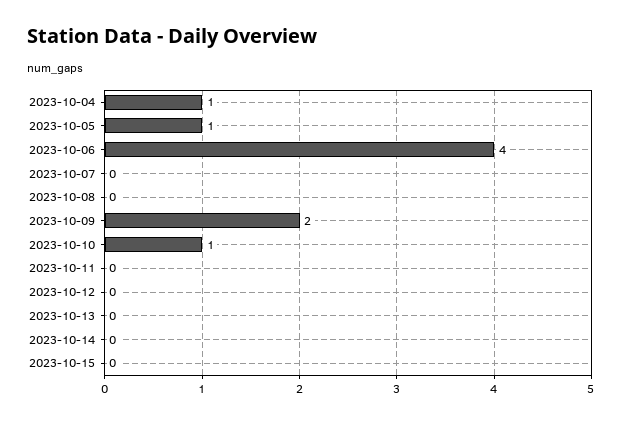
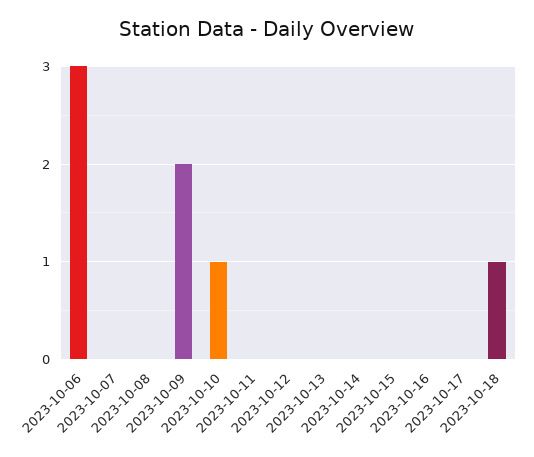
2023-10-04: 1 -> none
2023-10-05: 1 -> none
2023-10-06: 4 -> 3
2023-10-16: none -> 0
2023-10-17: none -> 0
2023-10-18: none -> 1

